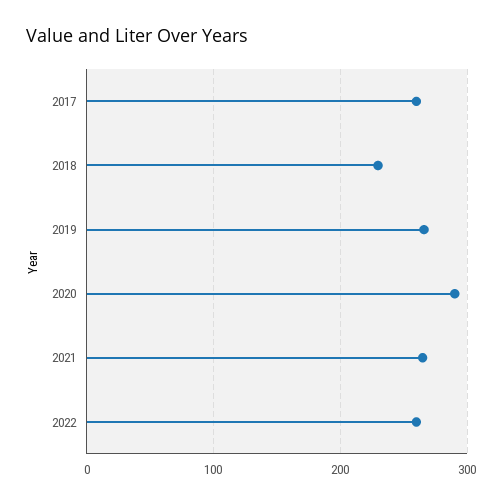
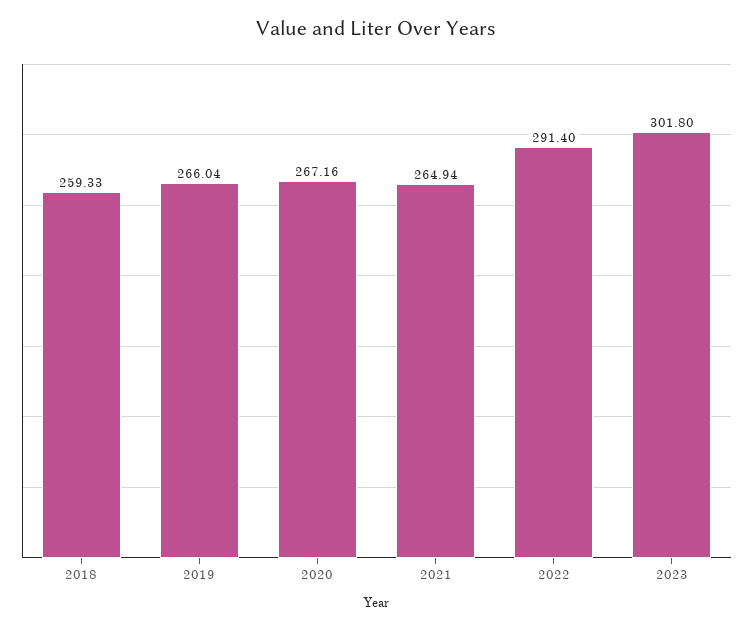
2017: 260 -> none
2018: 230 -> 259.33
2020: 290 -> 267.16
2022: 260 -> 291.4
2023: none -> 301.8

